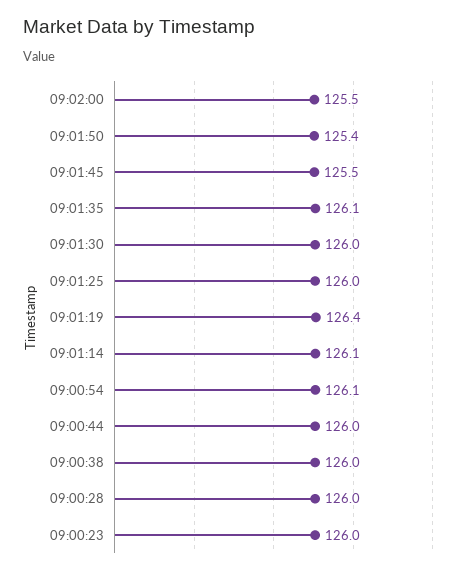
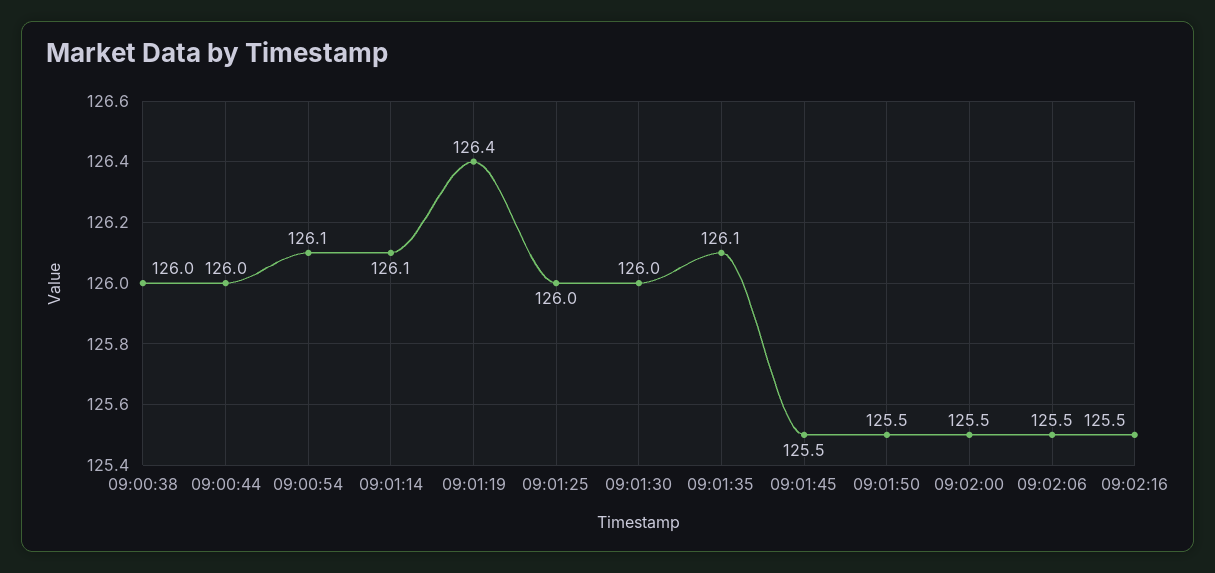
09:01:50: 125.4 -> 125.5
09:00:28: 126 -> none
09:00:23: 126 -> none
09:02:06: none -> 125.5
09:02:16: none -> 125.5

